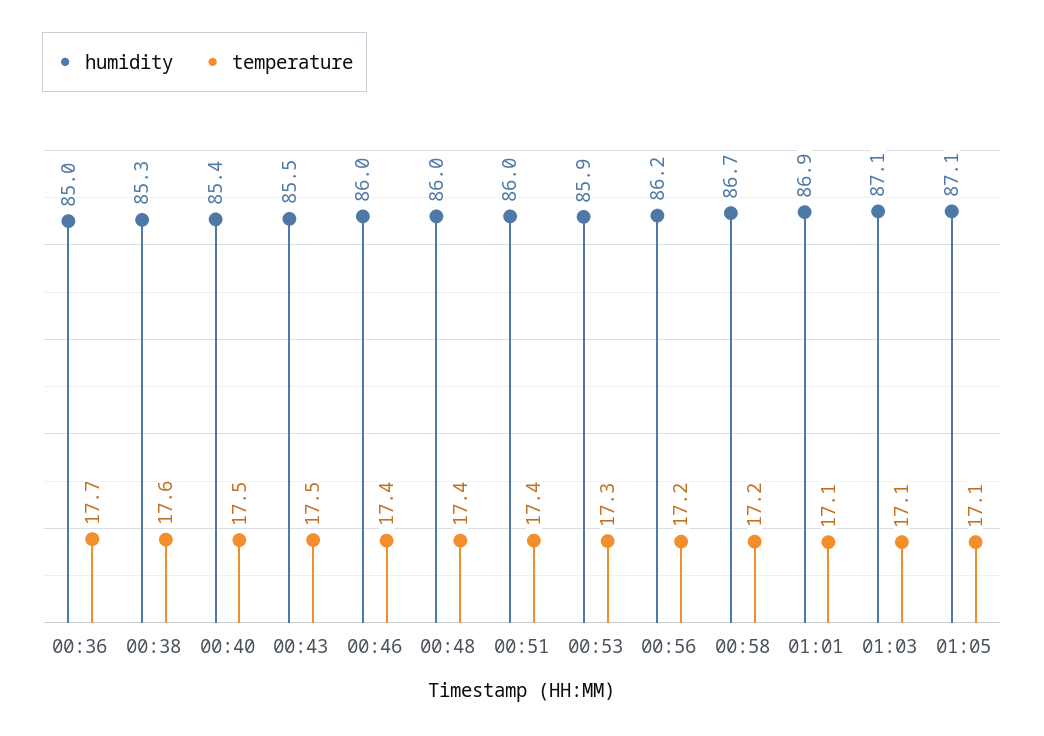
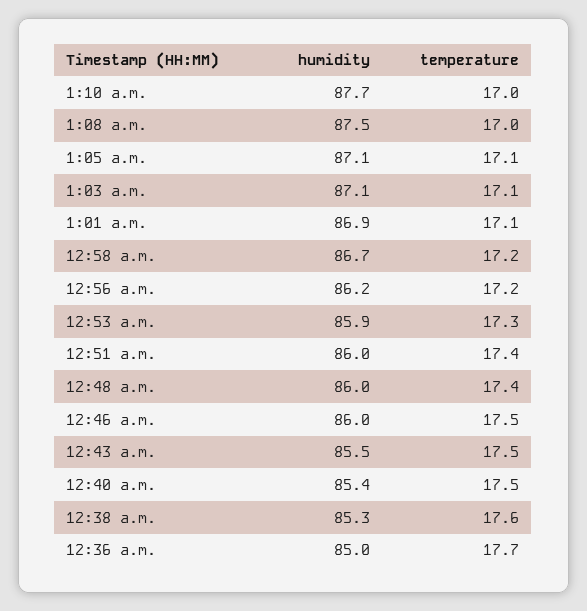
temperature, 00:46: 17.4 -> 17.5
humidity, 1:10 a.m.: none -> 87.7
temperature, 1:10 a.m.: none -> 17
humidity, 1:08 a.m.: none -> 87.5
temperature, 1:08 a.m.: none -> 17

